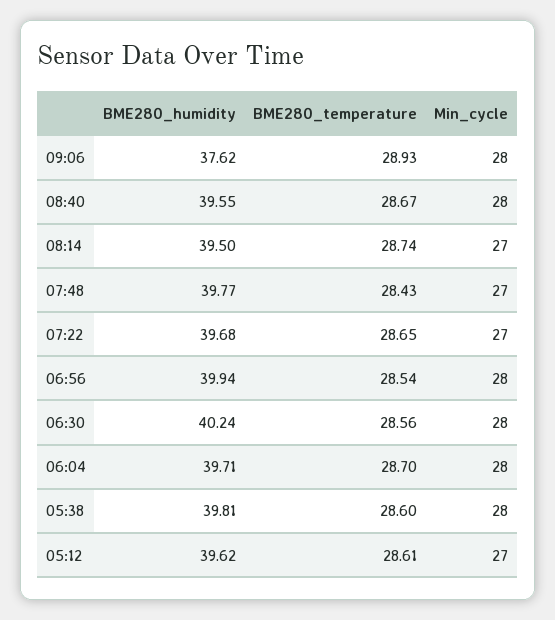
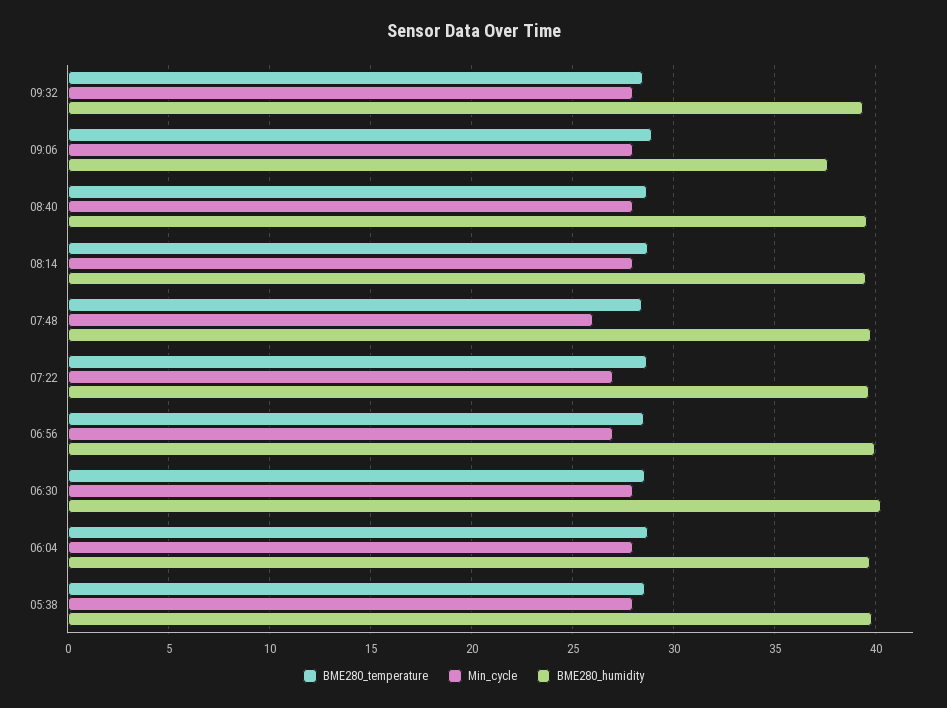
Min_cycle, 08:14: 27 -> 28
Min_cycle, 07:48: 27 -> 26
Min_cycle, 06:56: 28 -> 27
BME280_humidity, 05:12: 39.62 -> none
BME280_temperature, 05:12: 28.61 -> none
Min_cycle, 05:12: 27 -> none
BME280_temperature, 09:32: none -> 28.5
Min_cycle, 09:32: none -> 28
BME280_humidity, 09:32: none -> 39.5

